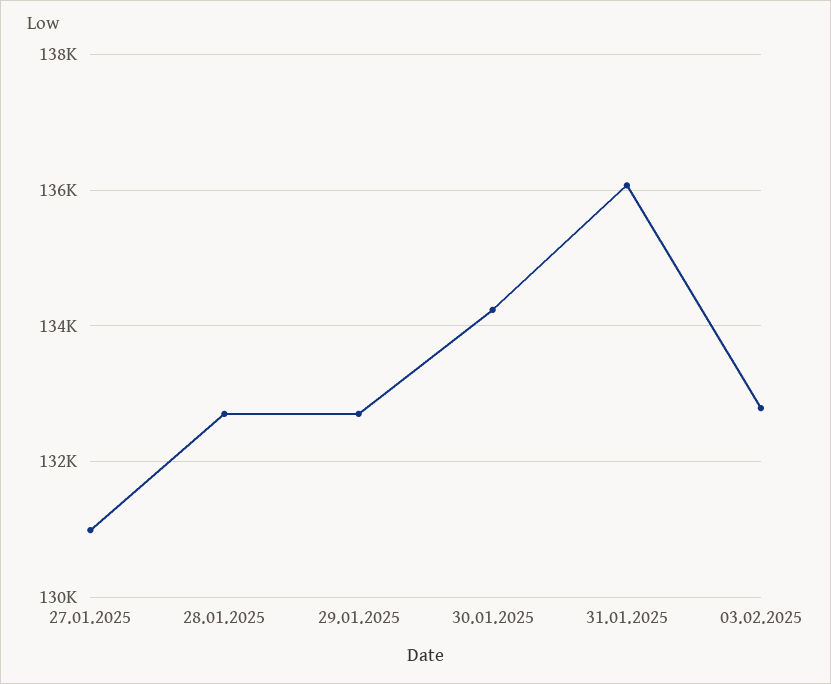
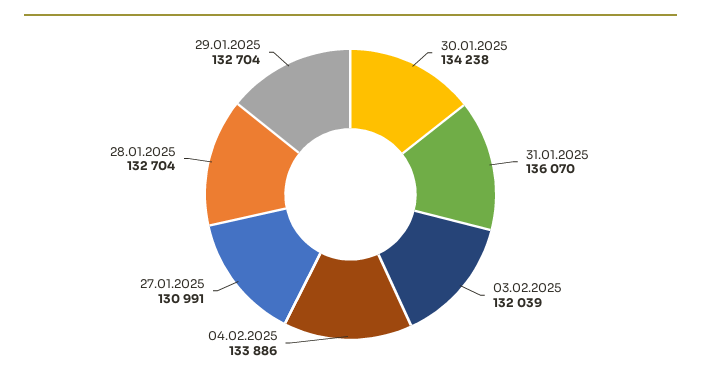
03.02.2025: 132800 -> 132039
04.02.2025: none -> 133886

